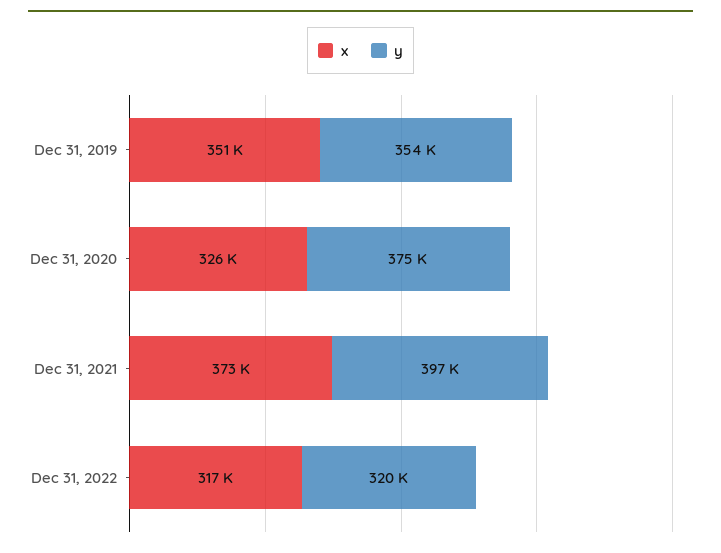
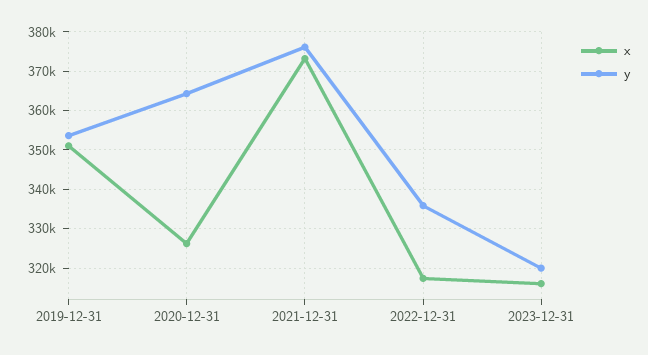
y, Dec 31, 2020: 375000 -> 364000
y, Dec 31, 2021: 397000 -> 376000
y, Dec 31, 2022: 320000 -> 336000
x, 2023-12-31: none -> 316000
y, 2023-12-31: none -> 320000

